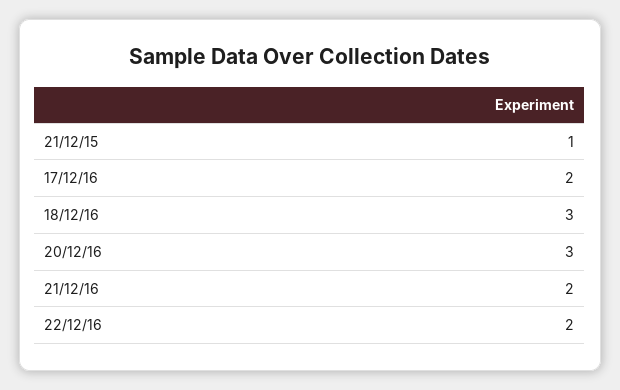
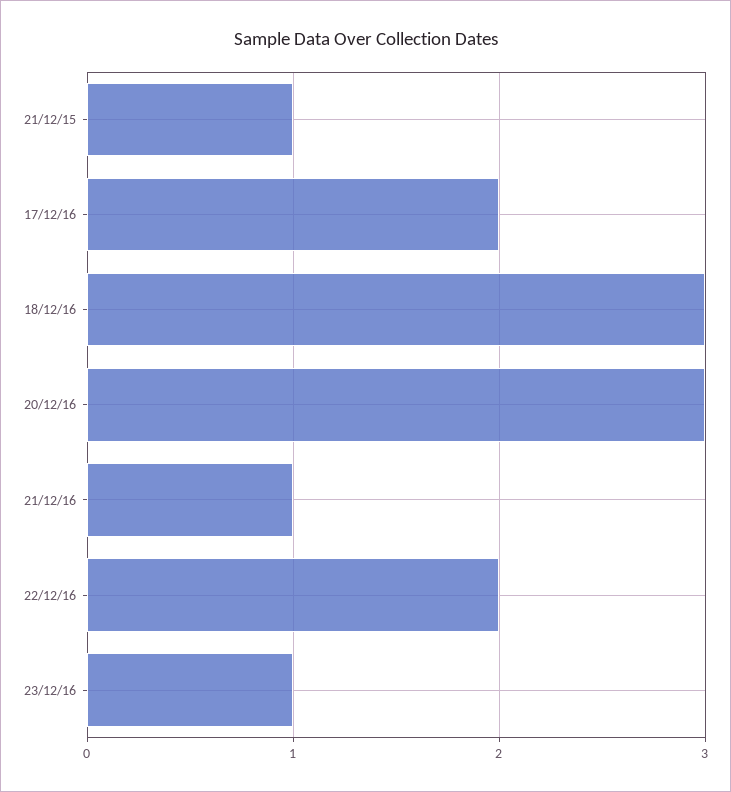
21/12/16: 2 -> 1
23/12/16: none -> 1

